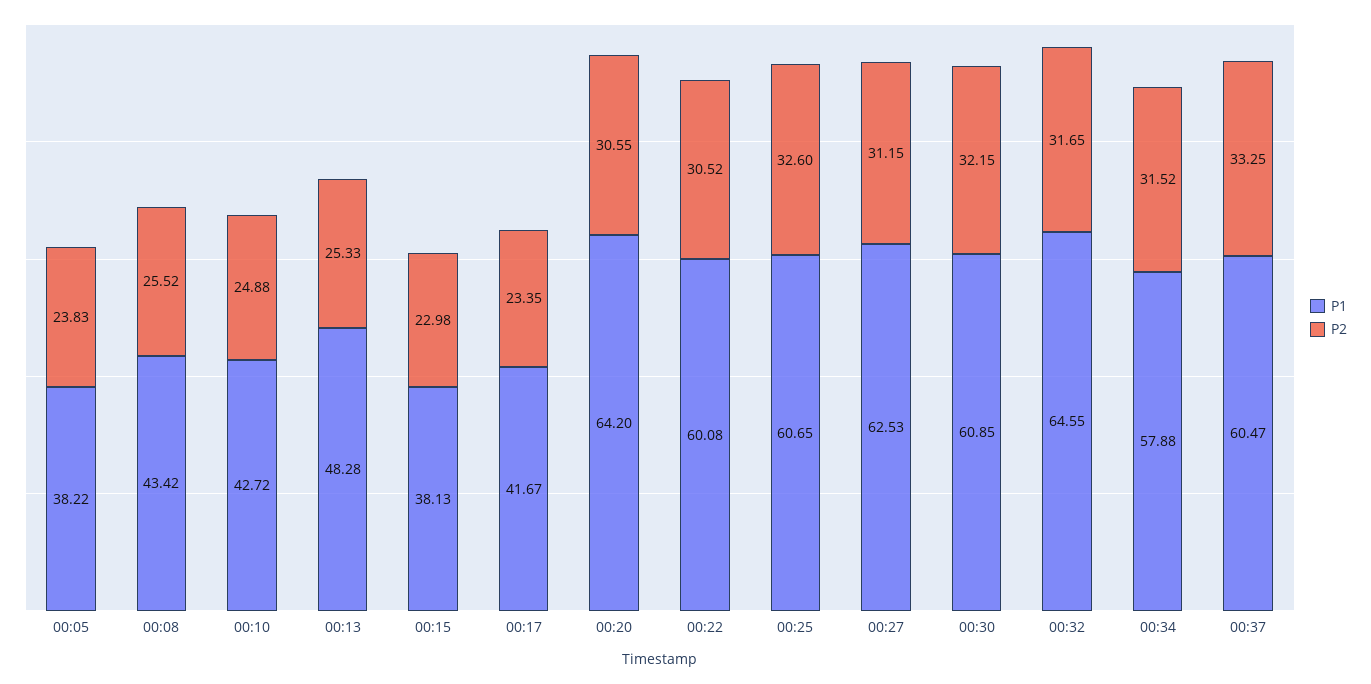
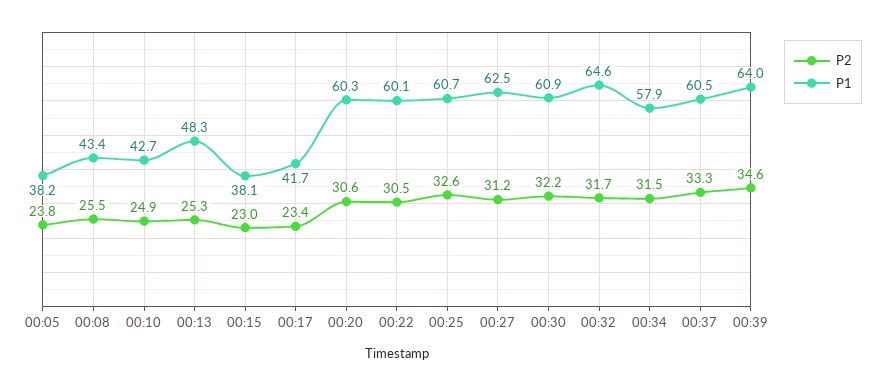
P1, 00:20: 64.2 -> 60.3
P2, 00:39: none -> 34.6
P1, 00:39: none -> 64

